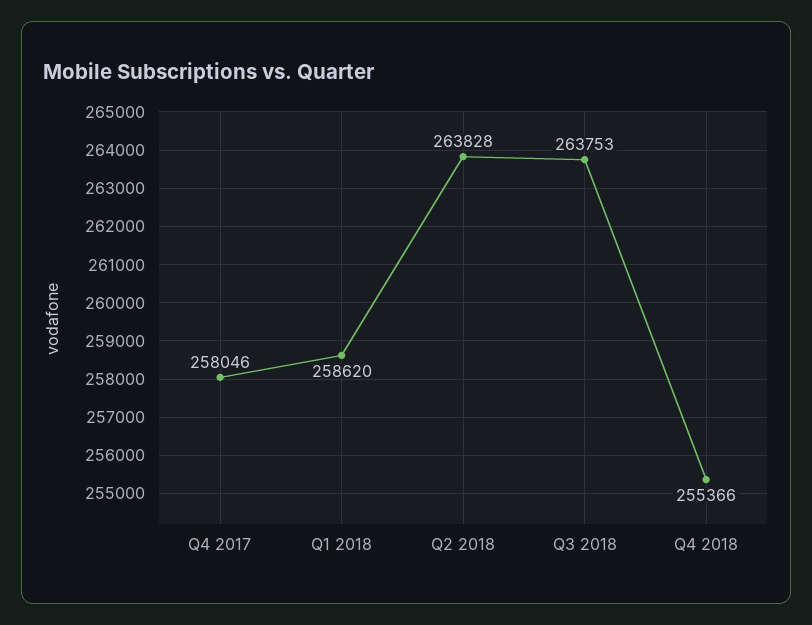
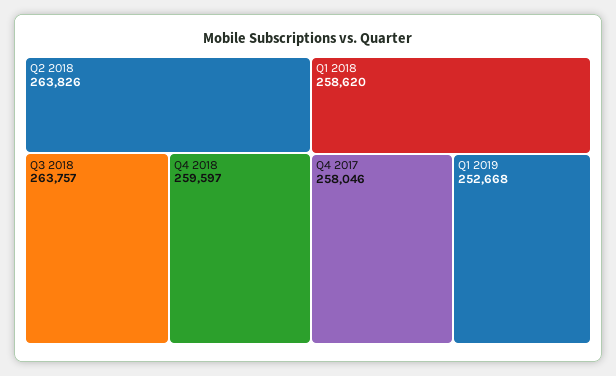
Q2 2018: 263828 -> 263826
Q3 2018: 263753 -> 263757
Q4 2018: 255366 -> 259597
Q1 2019: none -> 252668

